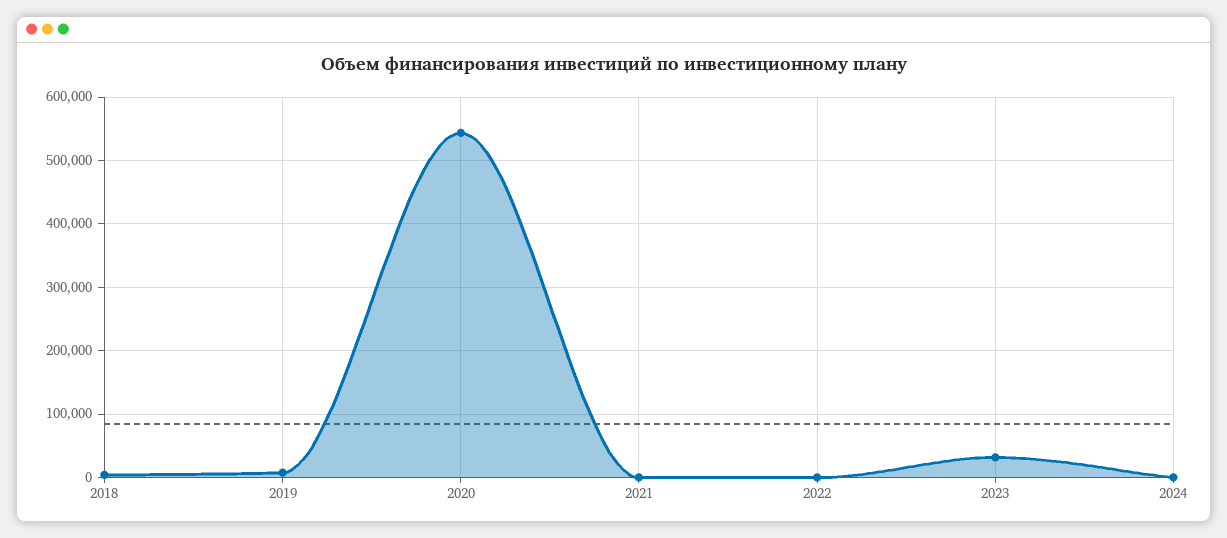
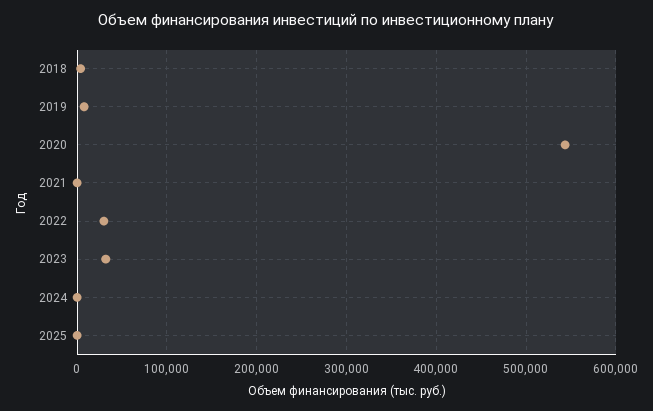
2022: 0 -> 30000
2025: none -> 0

